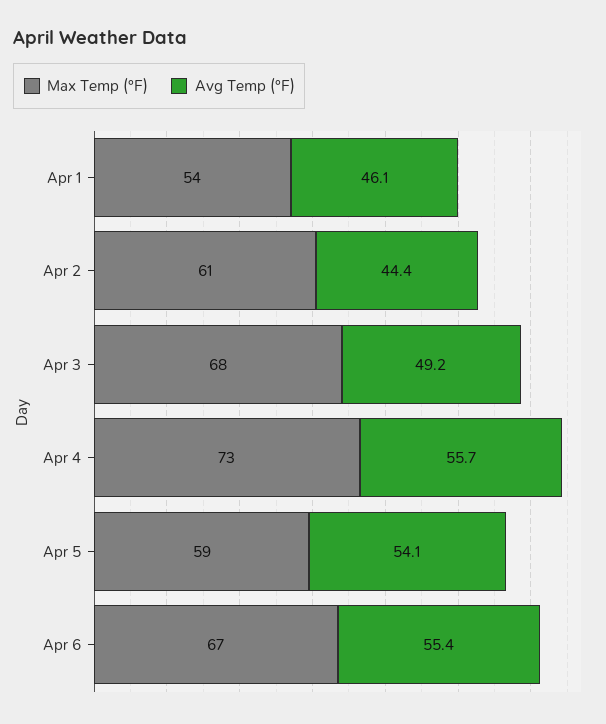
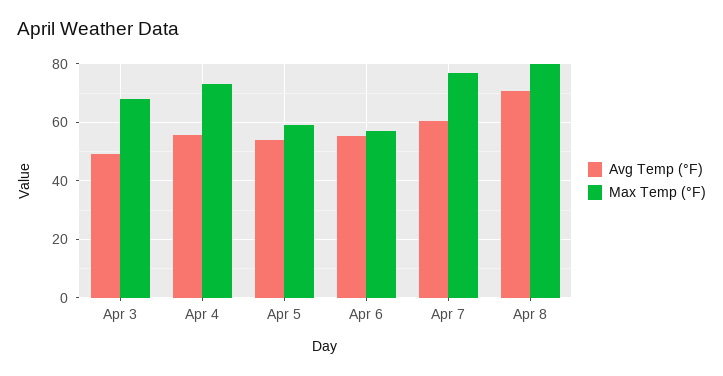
Max Temp (°F), Apr 1: 54 -> none
Avg Temp (°F), Apr 1: 46.1 -> none
Max Temp (°F), Apr 2: 61 -> none
Avg Temp (°F), Apr 2: 44.4 -> none
Max Temp (°F), Apr 6: 67 -> 57.5
Avg Temp (°F), Apr 7: none -> 60
Max Temp (°F), Apr 7: none -> 77.5
Avg Temp (°F), Apr 8: none -> 70
Max Temp (°F), Apr 8: none -> 80

